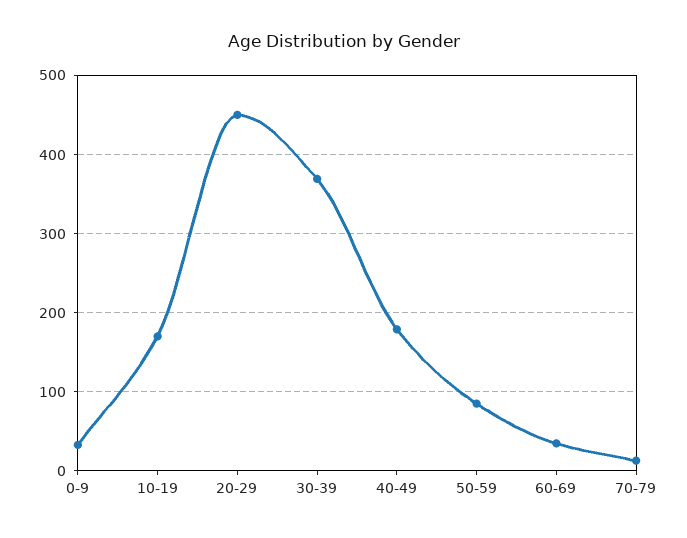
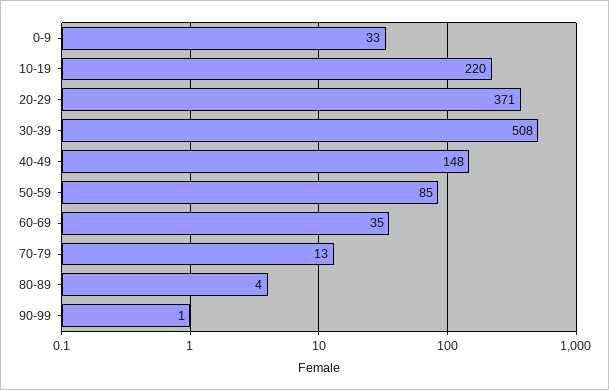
10-19: 170 -> 220
20-29: 450 -> 371
30-39: 370 -> 508
40-49: 180 -> 148
80-89: none -> 4
90-99: none -> 1

